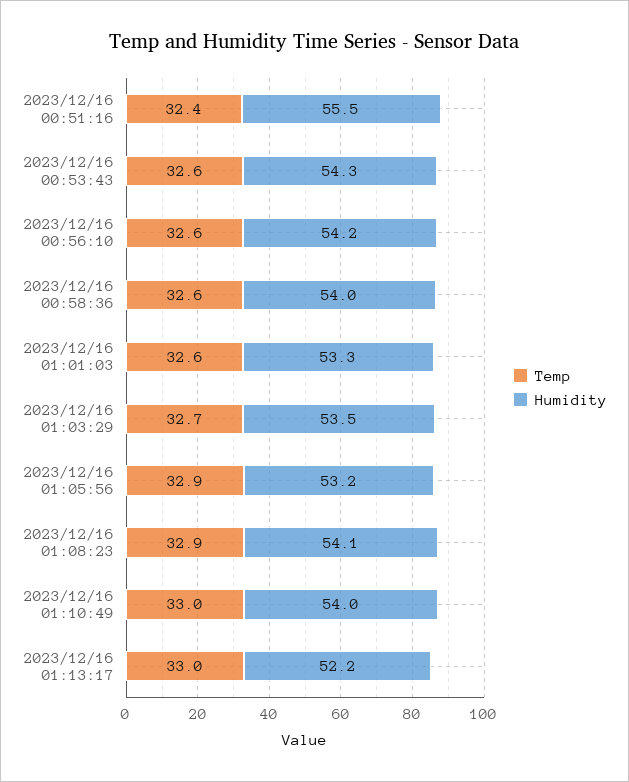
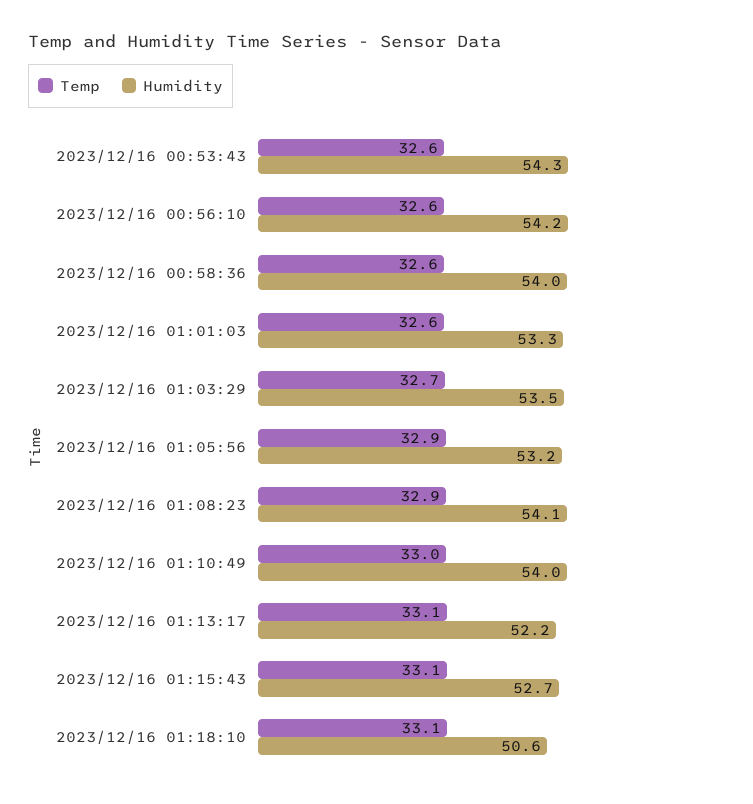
Temp, 2023/12/16 00:51:16: 32.4 -> none
Humidity, 2023/12/16 00:51:16: 55.5 -> none
Temp, 2023/12/16 01:13:17: 33 -> 33.1
Temp, 2023/12/16 01:15:43: none -> 33.1
Humidity, 2023/12/16 01:15:43: none -> 52.7
Temp, 2023/12/16 01:18:10: none -> 33.1
Humidity, 2023/12/16 01:18:10: none -> 50.6

